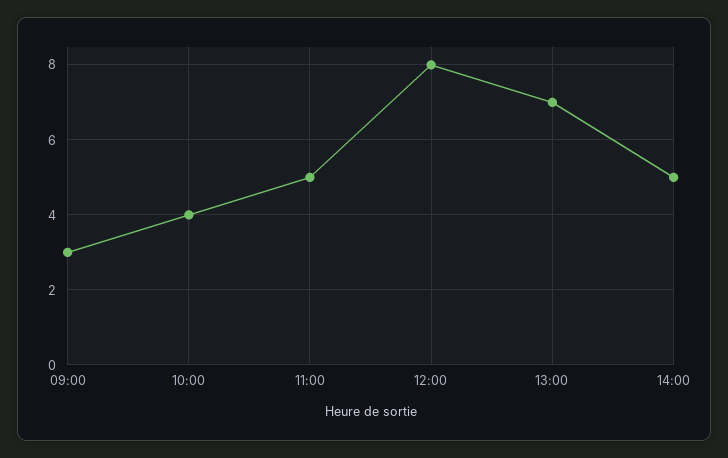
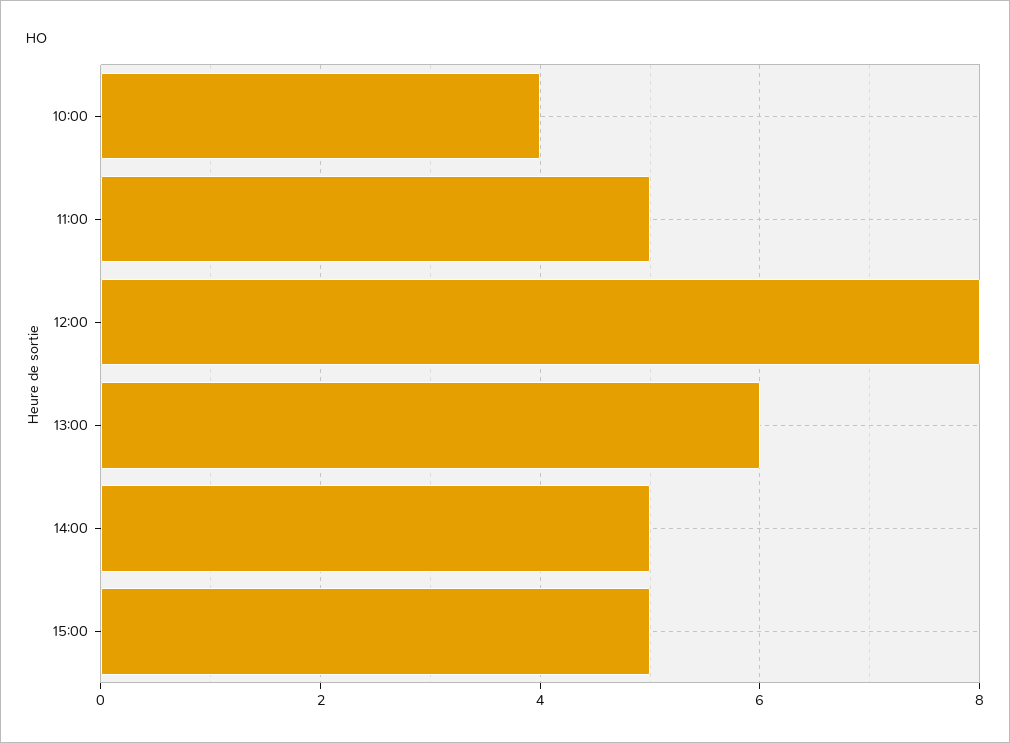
09:00: 3 -> none
13:00: 7 -> 6
15:00: none -> 5

